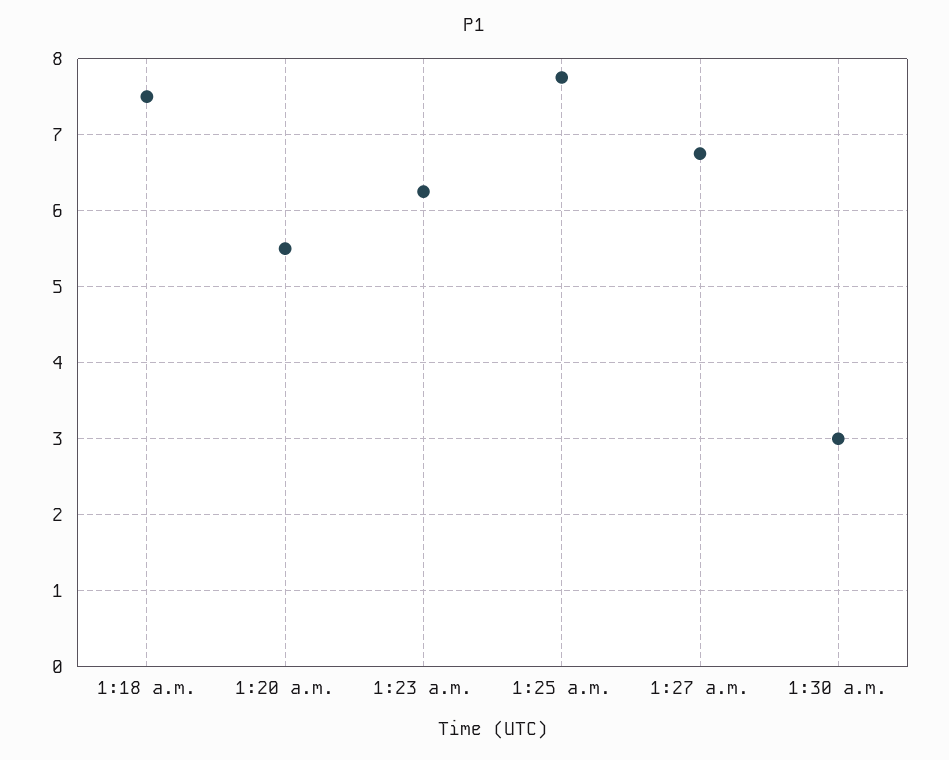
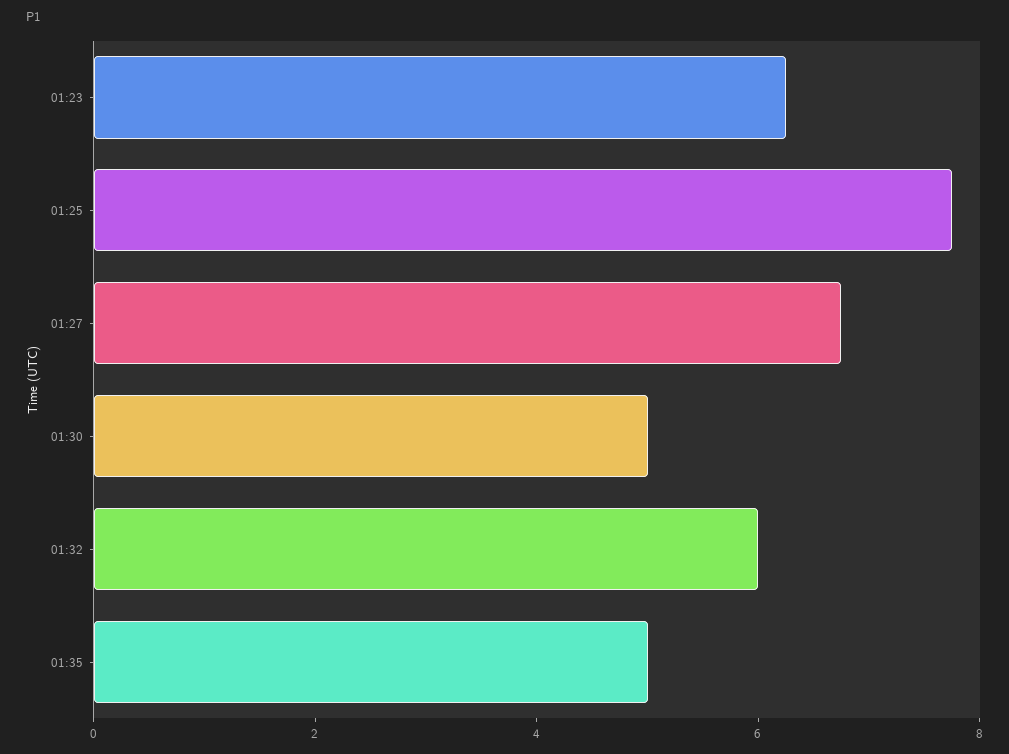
1:18 a.m.: 7.5 -> none
1:20 a.m.: 5.5 -> none
1:30 a.m.: 3 -> 5
01:32: none -> 6
01:35: none -> 5

